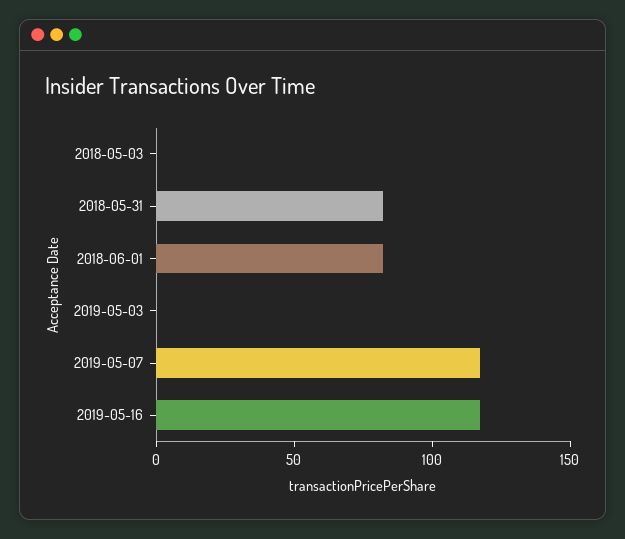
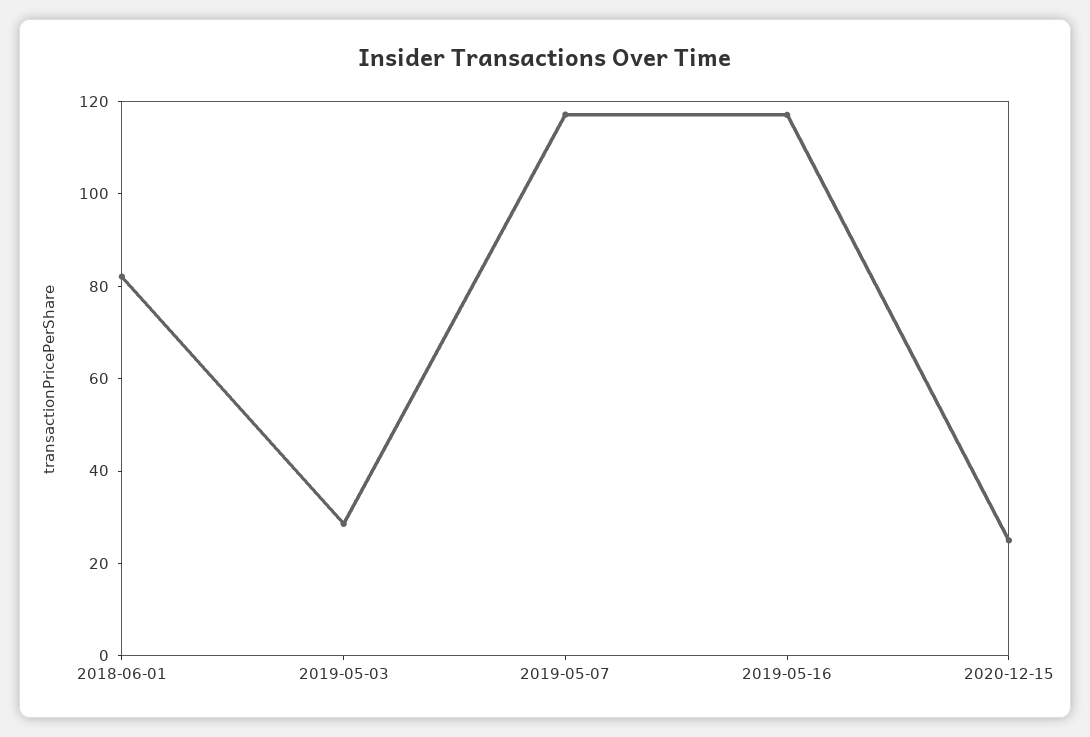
2018-05-03: 0 -> none
2018-05-31: 80 -> none
2019-05-03: 0 -> 30
2020-12-15: none -> 25

